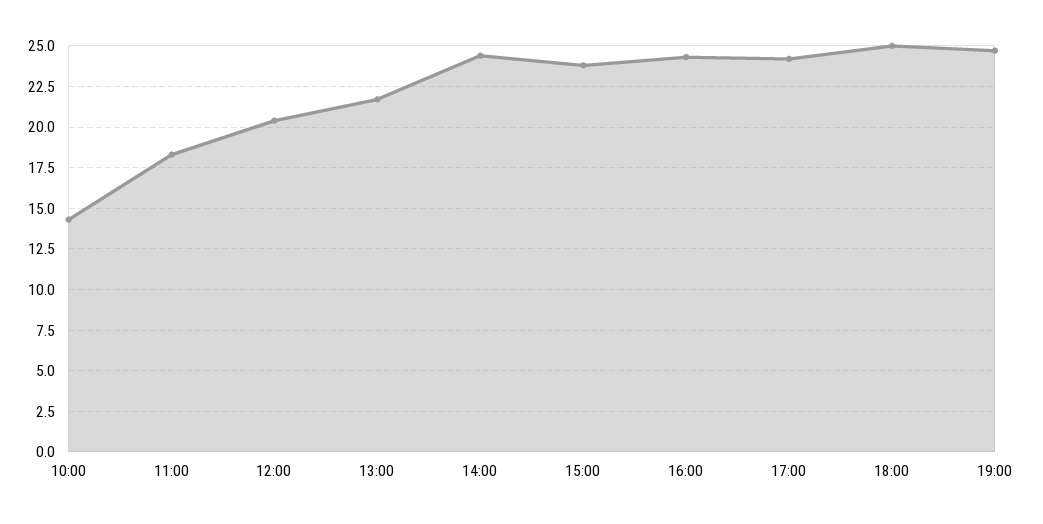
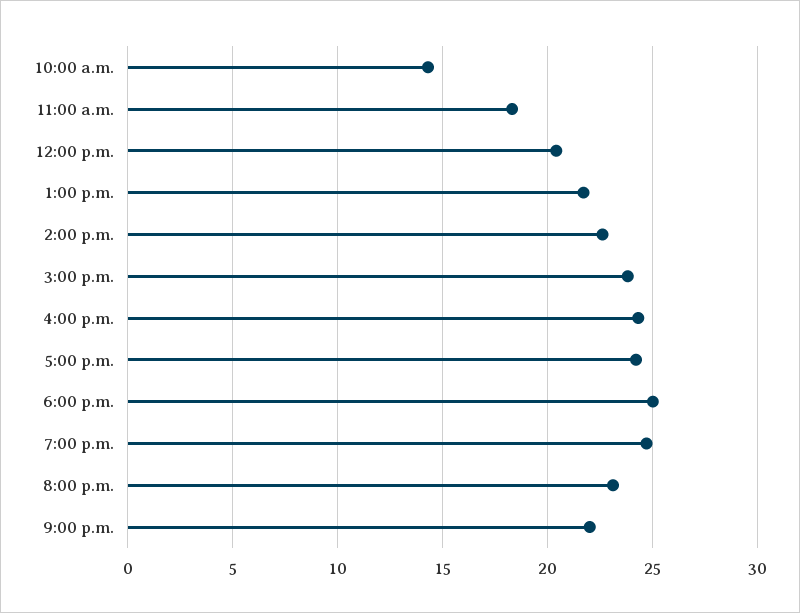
14:00: 24.5 -> 22.5
8:00 p.m.: none -> 23
9:00 p.m.: none -> 22

